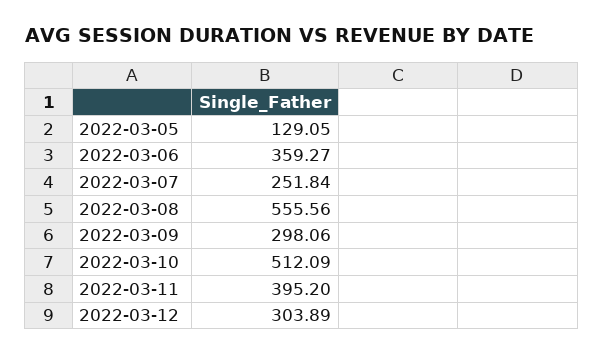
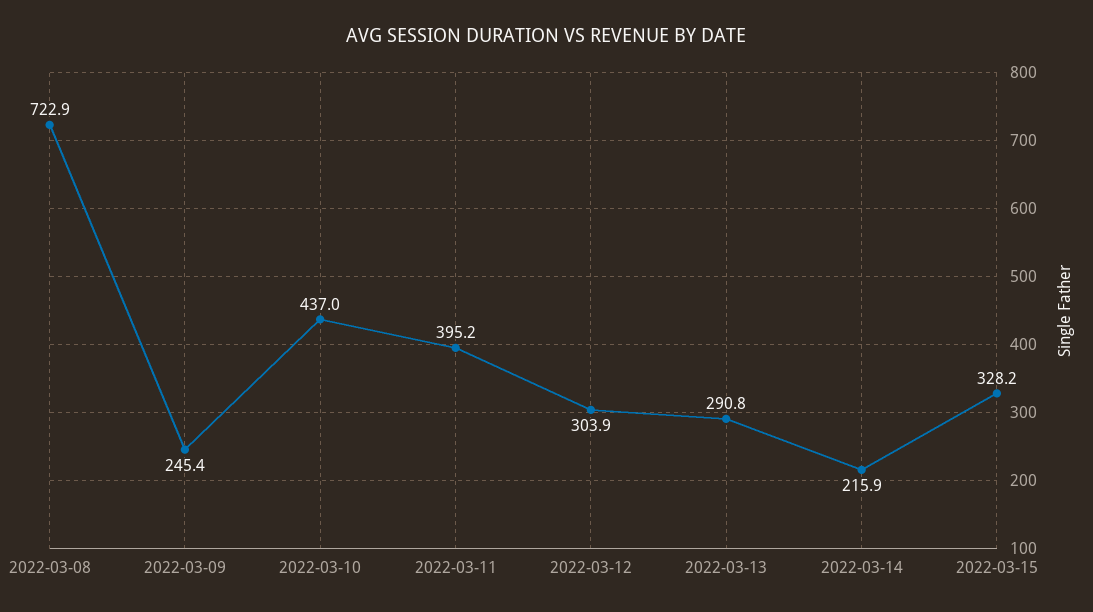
2022-03-05: 129.05 -> none
2022-03-06: 359.27 -> none
2022-03-07: 251.84 -> none
2022-03-08: 555.56 -> 722.9
2022-03-09: 298.06 -> 245.4
2022-03-10: 512.09 -> 437
2022-03-13: none -> 290.8
2022-03-14: none -> 215.9
2022-03-15: none -> 328.2

